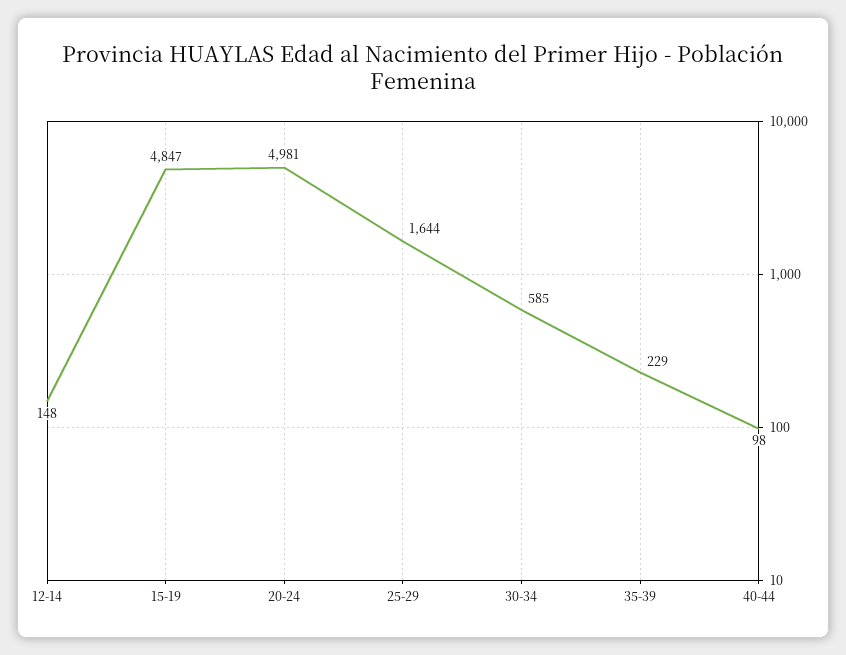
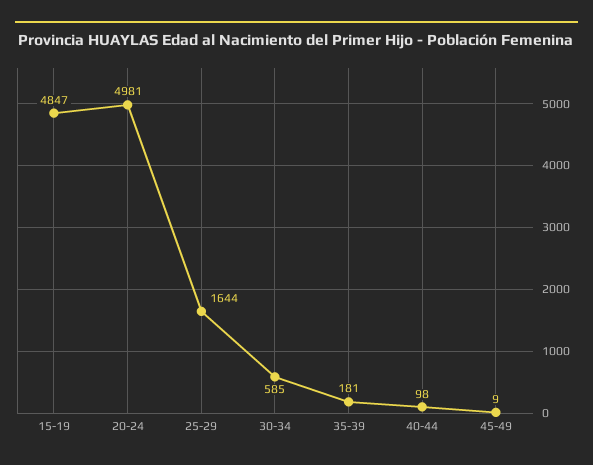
12-14: 148 -> none
35-39: 229 -> 181
45-49: none -> 9

